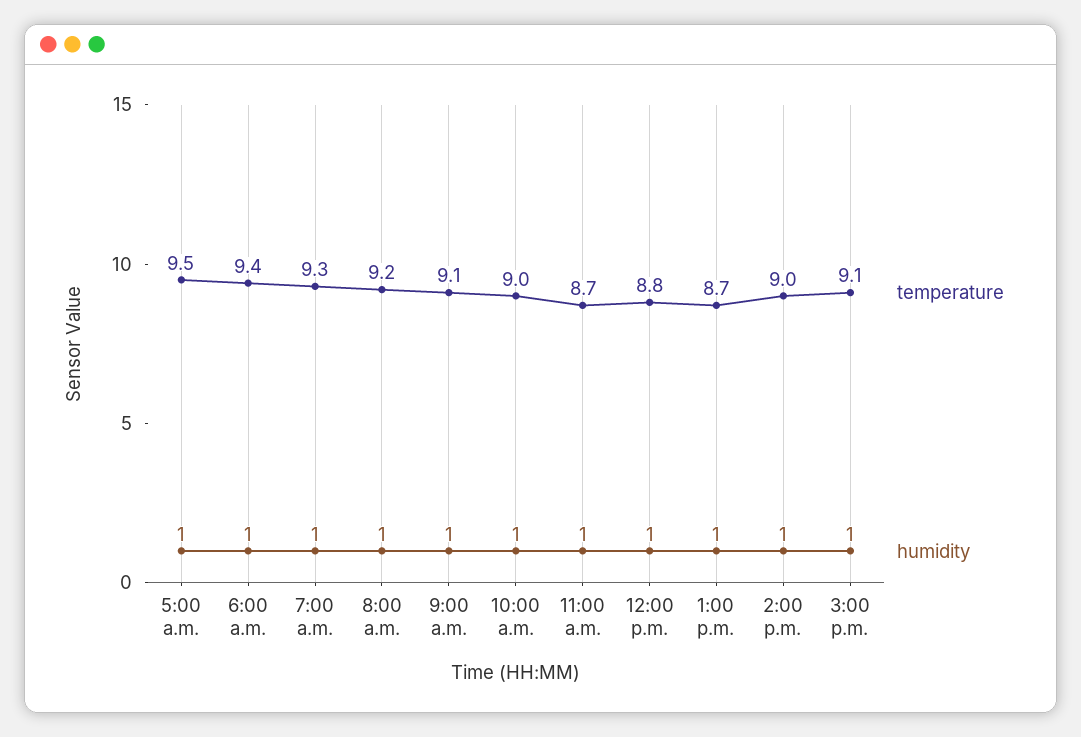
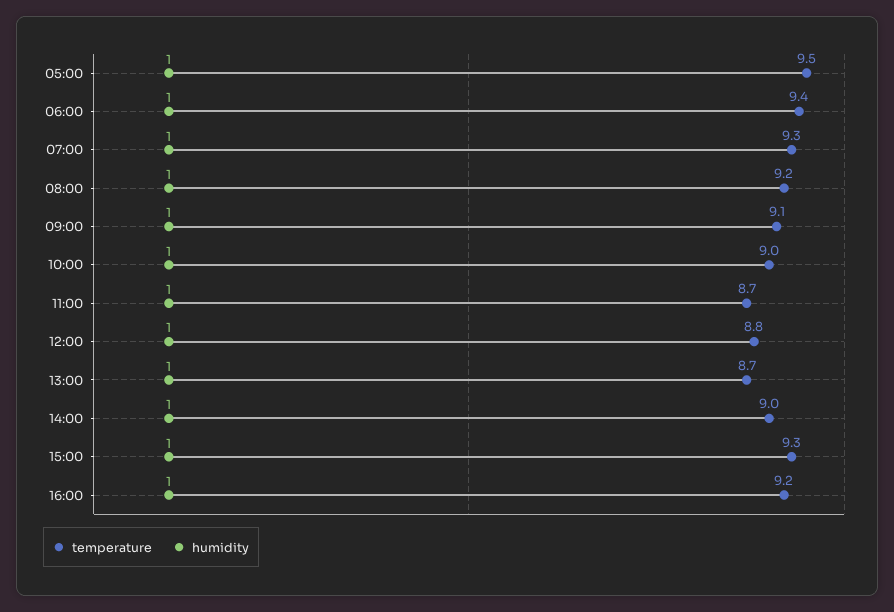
temperature, 3:00 p.m.: 9.1 -> 9.3
temperature, 16:00: none -> 9.2
humidity, 16:00: none -> 1

